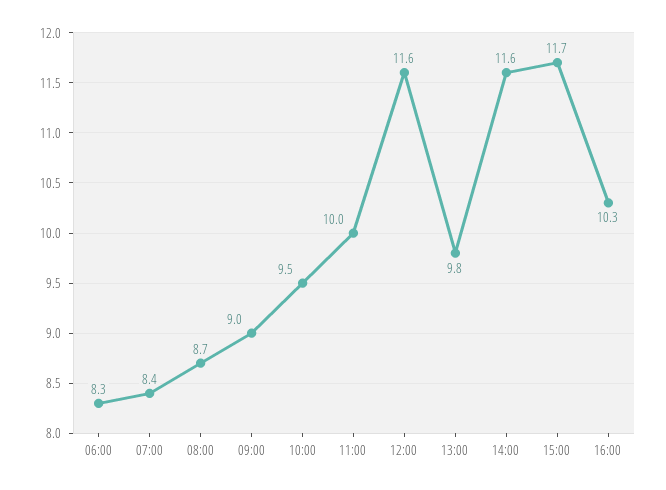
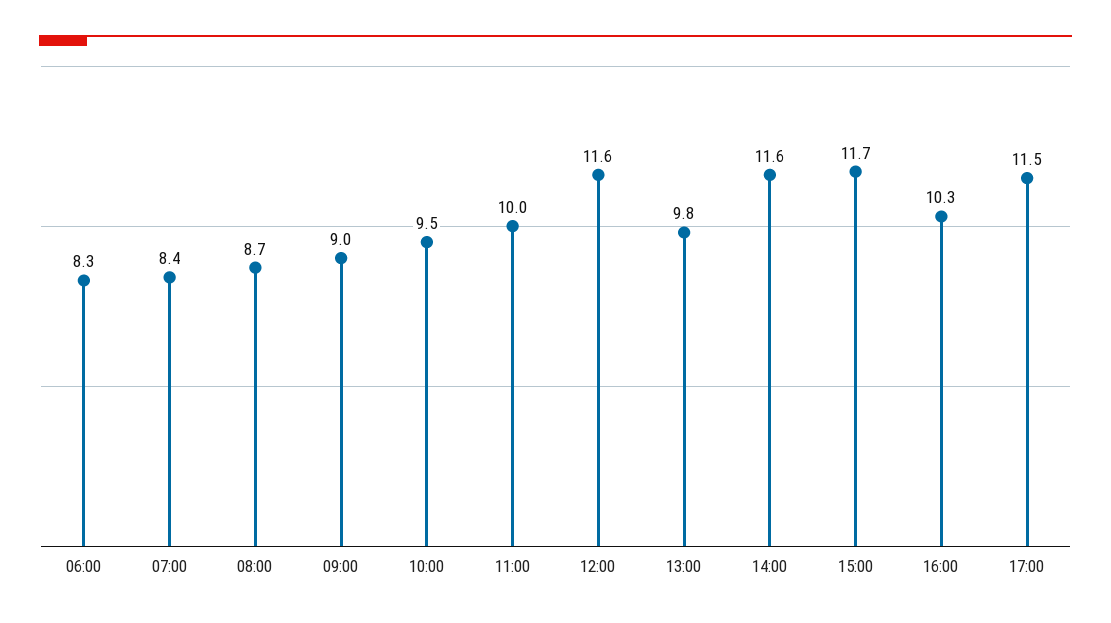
17:00: none -> 11.5

